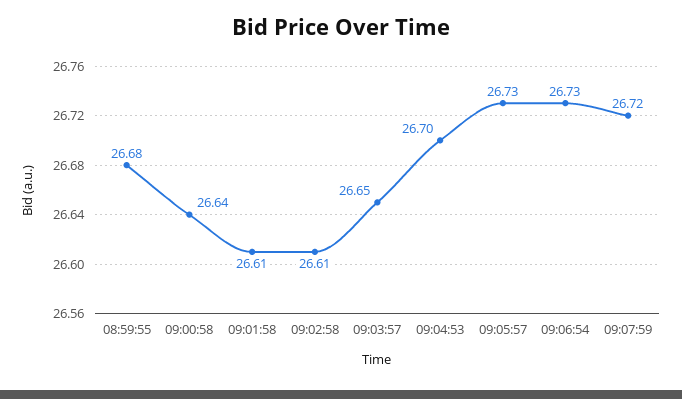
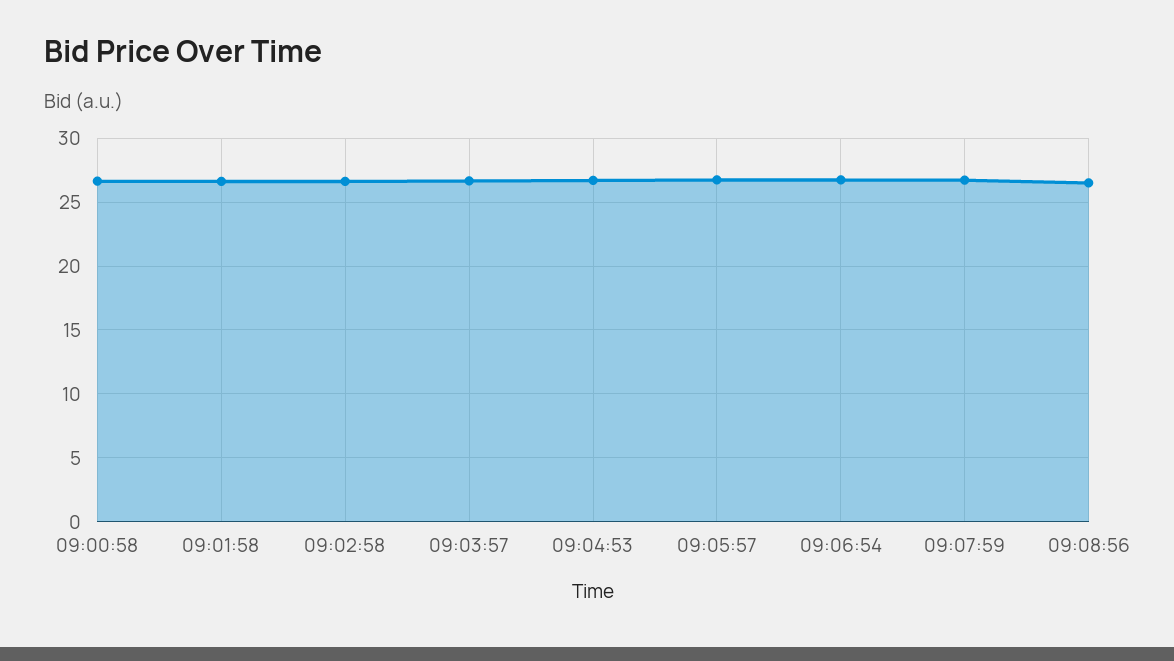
08:59:55: 26.68 -> none
09:08:56: none -> 26.5

